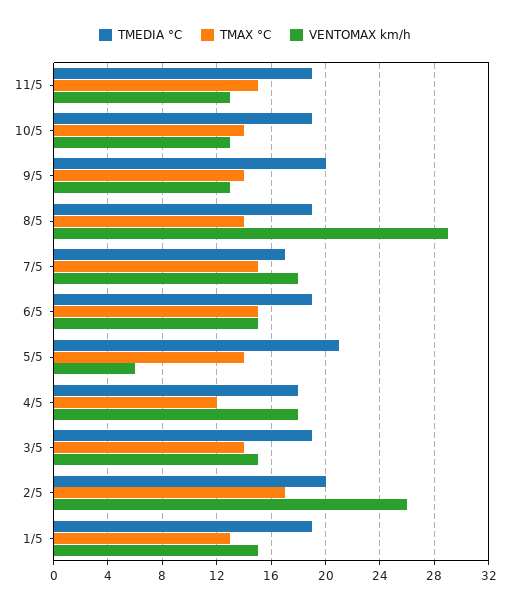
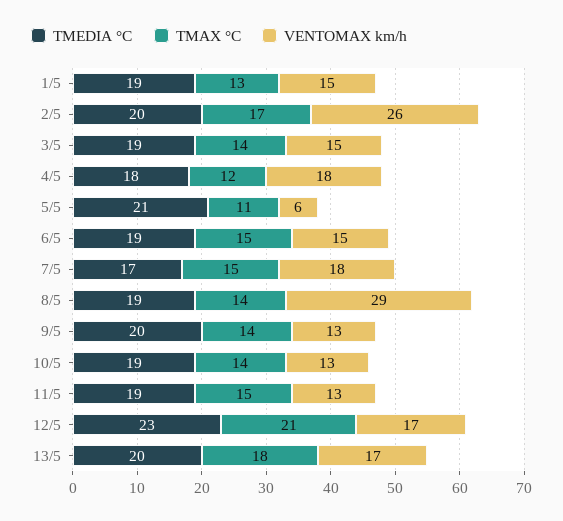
TMAX °C, 5/5: 14 -> 11
TMEDIA °C, 12/5: none -> 23
TMAX °C, 12/5: none -> 21
VENTOMAX km/h, 12/5: none -> 17
TMEDIA °C, 13/5: none -> 20
TMAX °C, 13/5: none -> 18
VENTOMAX km/h, 13/5: none -> 17

